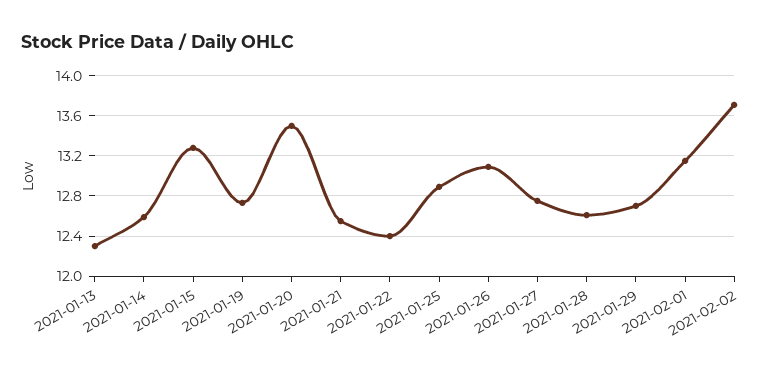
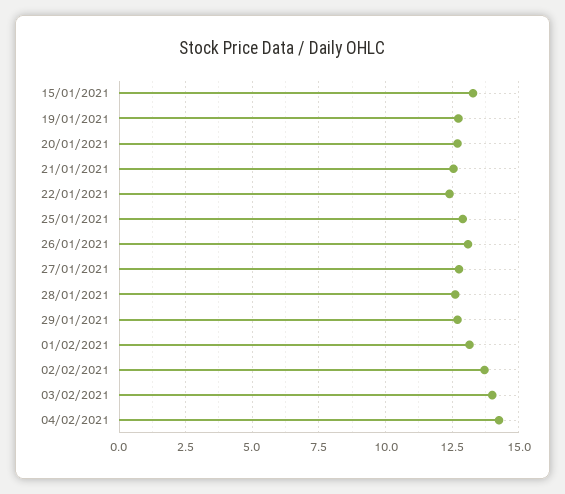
2021-01-13: 12.3 -> none
2021-01-14: 12.6 -> none
2021-01-20: 13.5 -> 12.75
03/02/2021: none -> 14
04/02/2021: none -> 14.25

